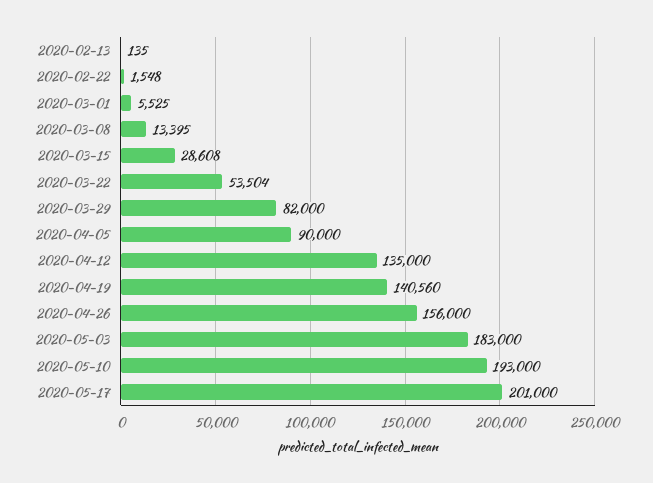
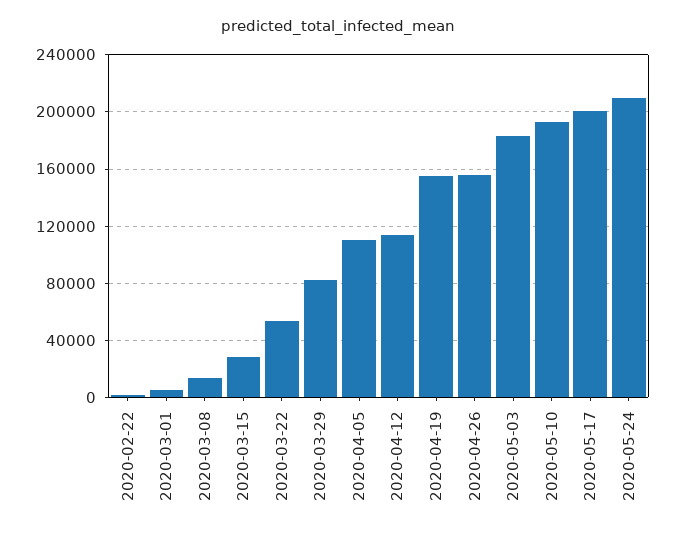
2020-02-13: 135 -> none
2020-04-05: 90000 -> 110000
2020-04-12: 135000 -> 115000
2020-04-19: 140560 -> 155000
2020-05-24: none -> 210000

